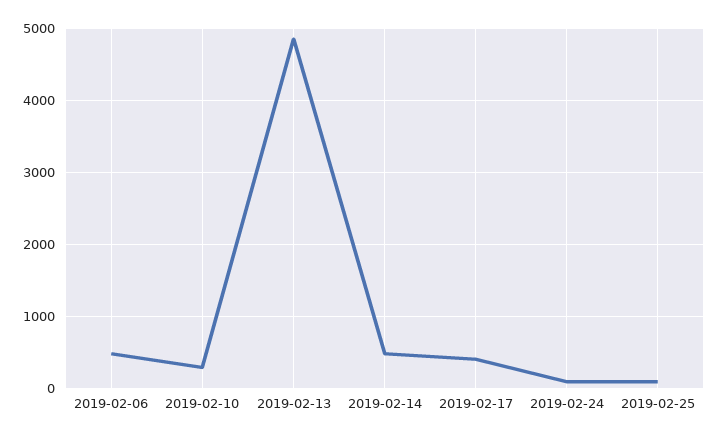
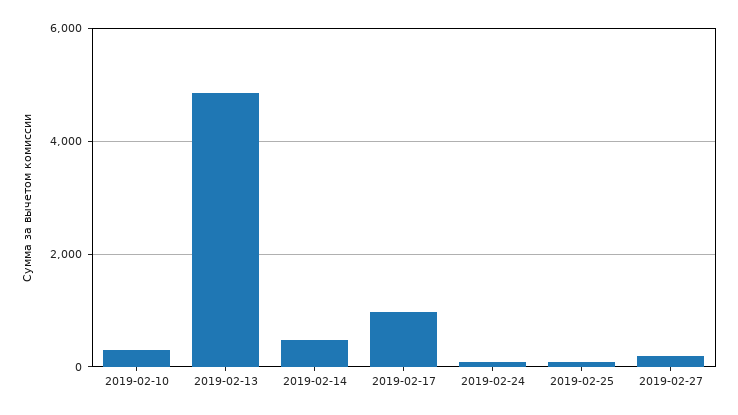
2019-02-06: 500 -> none
2019-02-17: 400 -> 1000
2019-02-27: none -> 200

